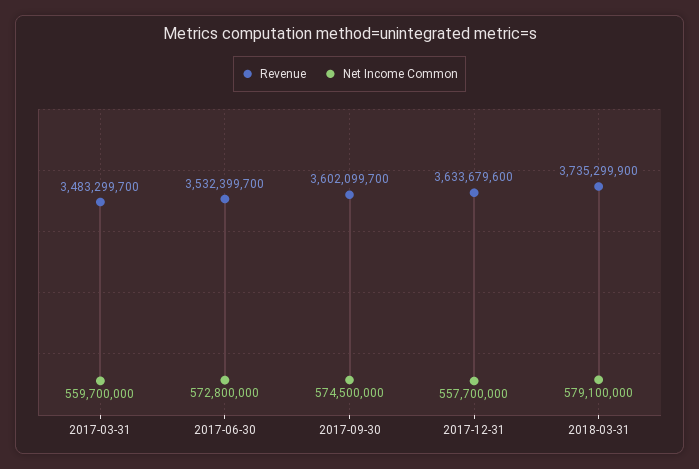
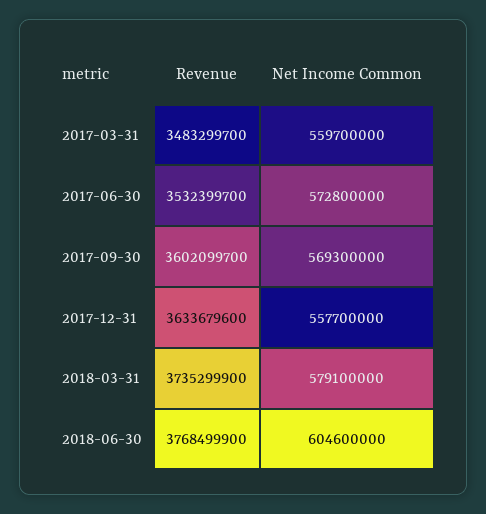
Net Income Common, 2017-09-30: 574500000 -> 569300000
Revenue, 2018-06-30: none -> 3768499900
Net Income Common, 2018-06-30: none -> 604600000

